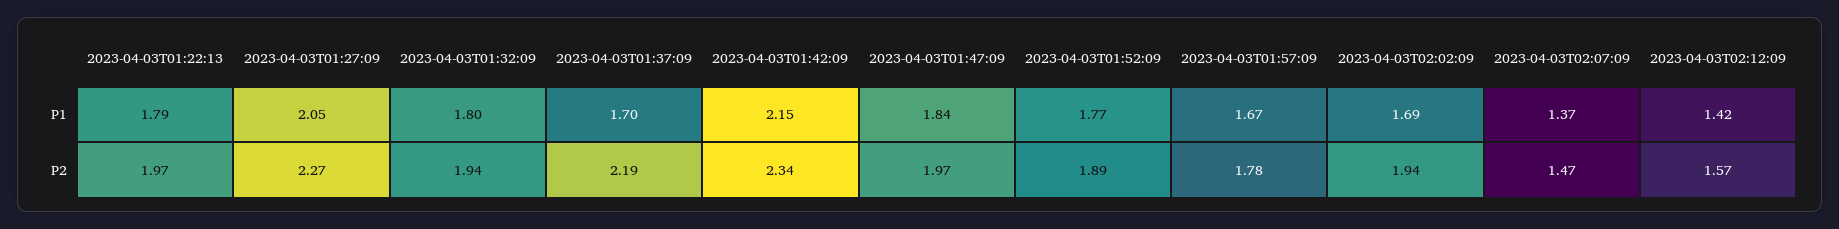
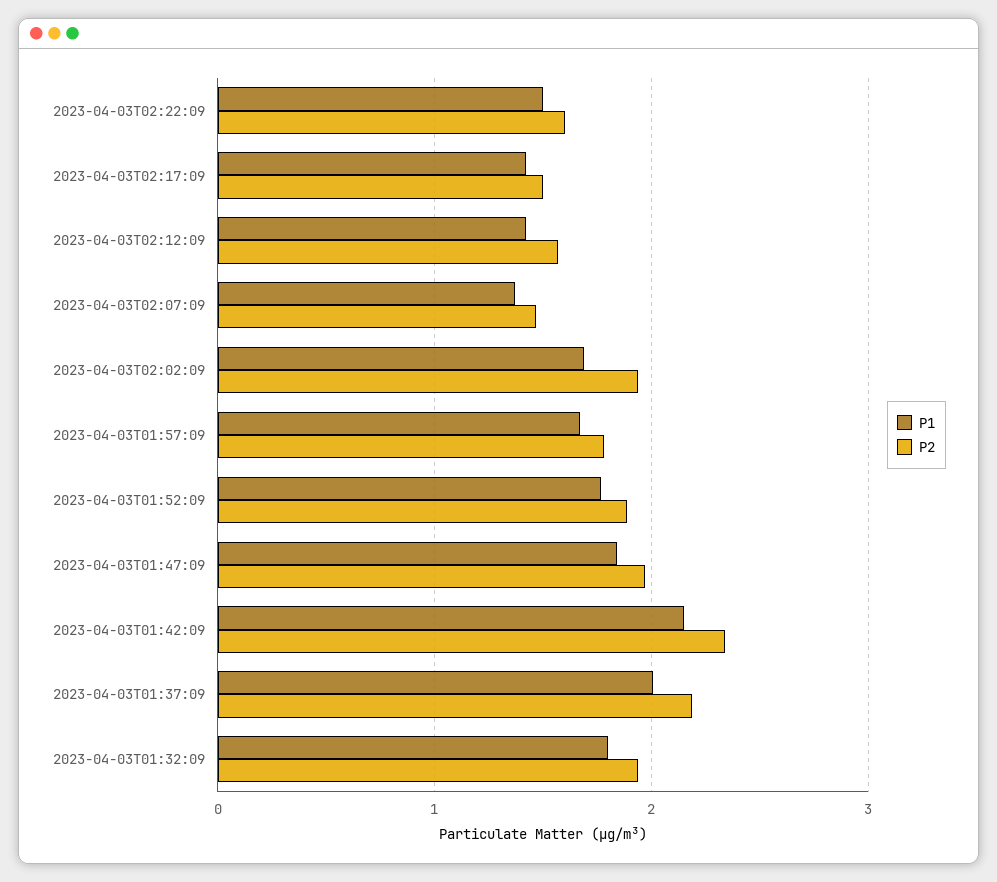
P1, 2023-04-03T01:22:13: 1.79 -> none
P1, 2023-04-03T01:27:09: 2.05 -> none
P1, 2023-04-03T01:37:09: 1.7 -> 2
P2, 2023-04-03T01:22:13: 1.97 -> none
P2, 2023-04-03T01:27:09: 2.27 -> none
P1, 2023-04-03T02:22:09: none -> 1.5
P2, 2023-04-03T02:22:09: none -> 1.6
P1, 2023-04-03T02:17:09: none -> 1.4
P2, 2023-04-03T02:17:09: none -> 1.5

